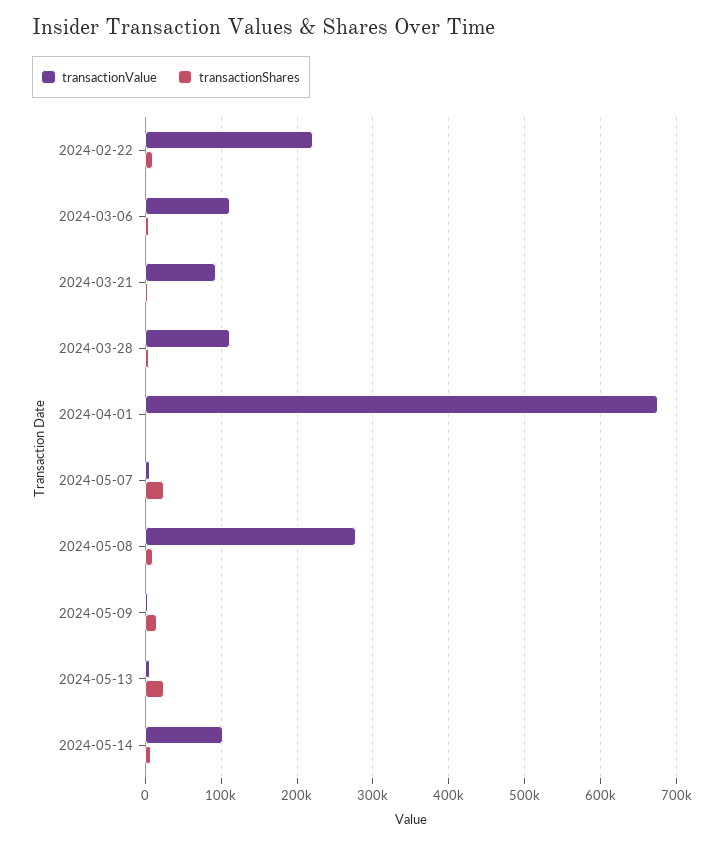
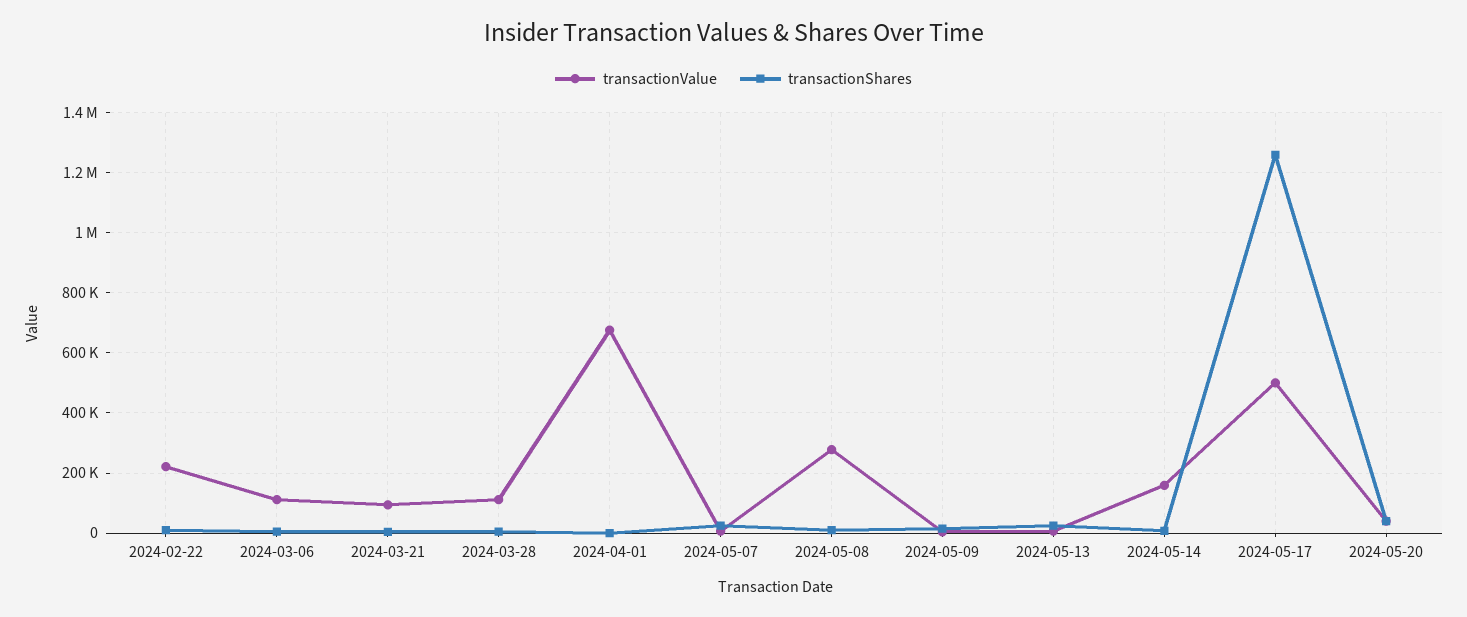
transactionValue, 2024-05-14: 100000 -> 160000
transactionValue, 2024-05-17: none -> 500000
transactionShares, 2024-05-17: none -> 1260000
transactionValue, 2024-05-20: none -> 40000
transactionShares, 2024-05-20: none -> 40000

